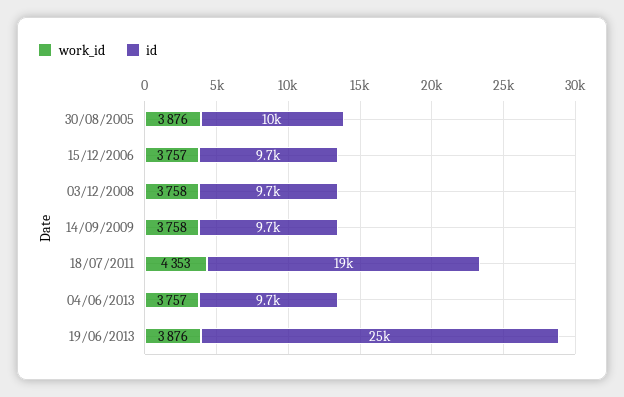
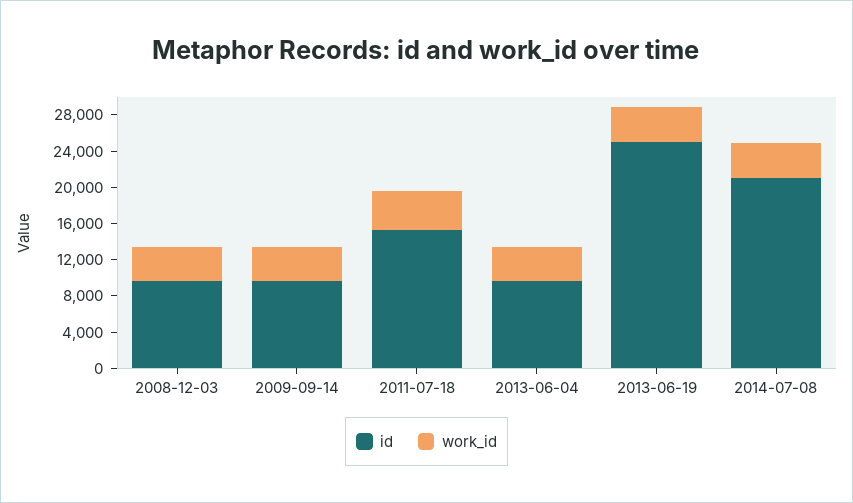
work_id, 30/08/2005: 3876 -> none
id, 30/08/2005: 10000 -> none
work_id, 15/12/2006: 3757 -> none
id, 15/12/2006: 9700 -> none
id, 18/07/2011: 19000 -> 15000
id, 2014-07-08: none -> 21000
work_id, 2014-07-08: none -> 4000

